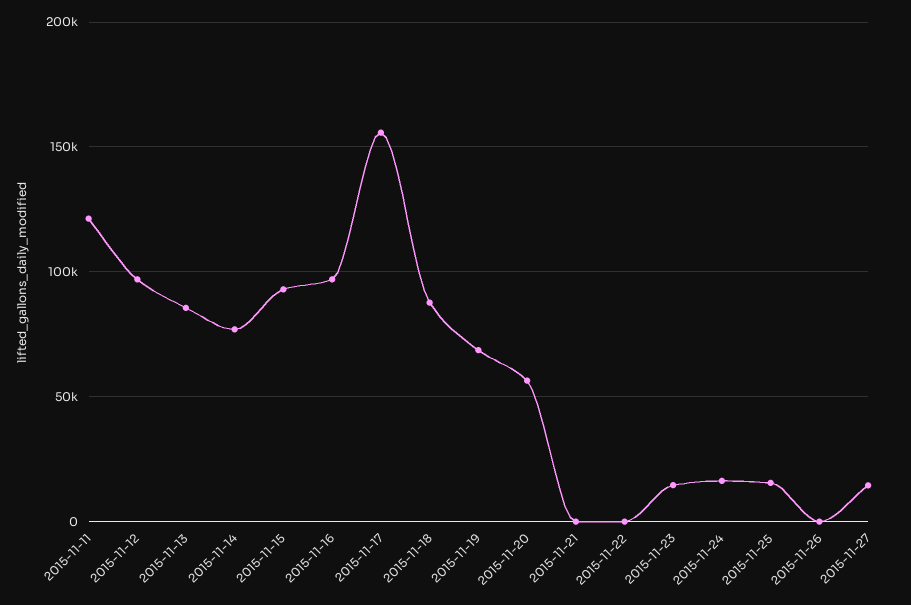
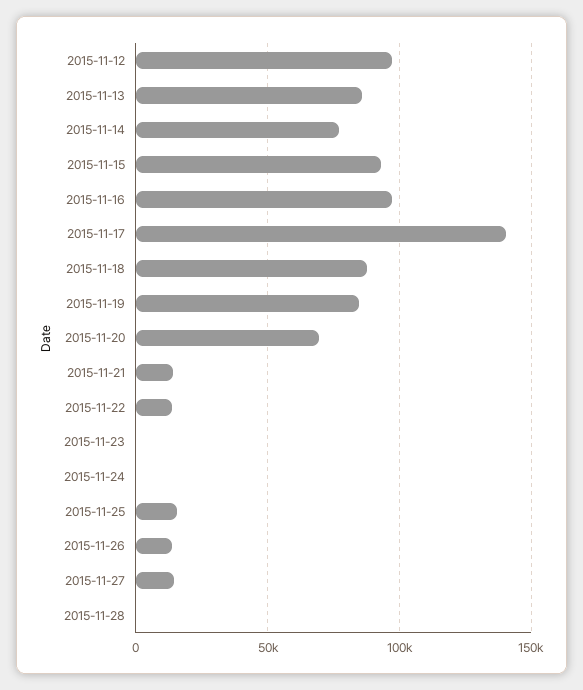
2015-11-11: 120000 -> none
2015-11-17: 155000 -> 140000
2015-11-19: 70000 -> 85000
2015-11-20: 55000 -> 70000
2015-11-21: 0 -> 15000
2015-11-22: 0 -> 15000
2015-11-23: 15000 -> 0
2015-11-24: 15000 -> 0
2015-11-26: 0 -> 15000
2015-11-28: none -> 0

